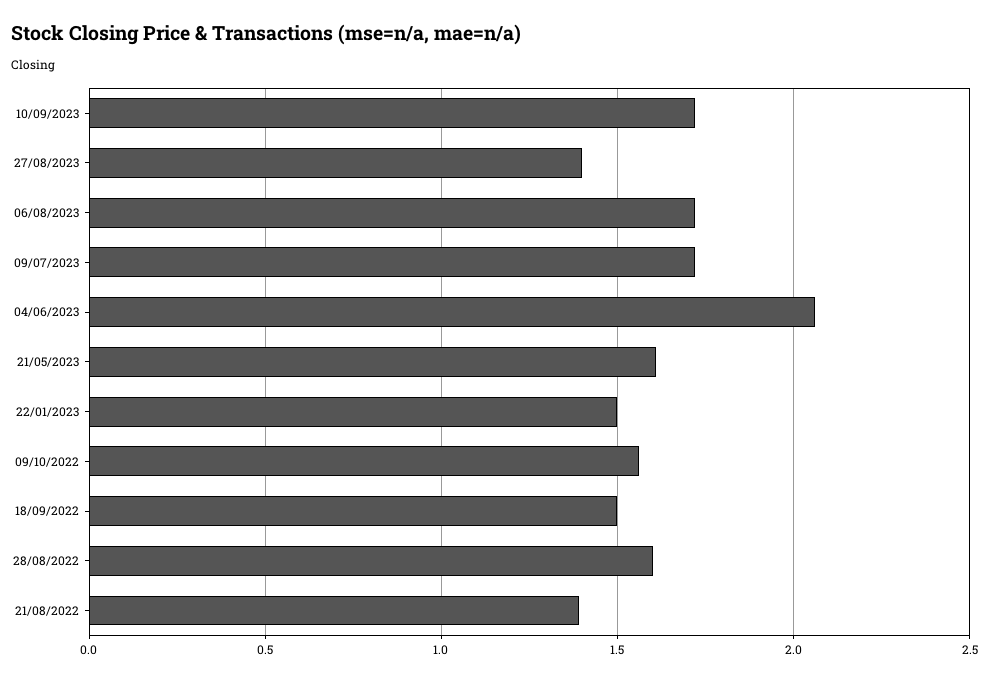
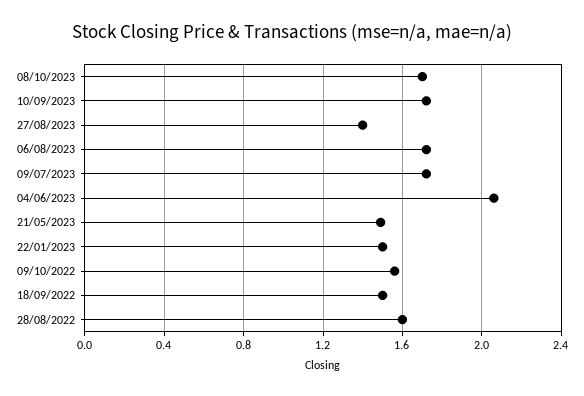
21/05/2023: 1.6 -> 1.5
21/08/2022: 1.4 -> none
08/10/2023: none -> 1.7

